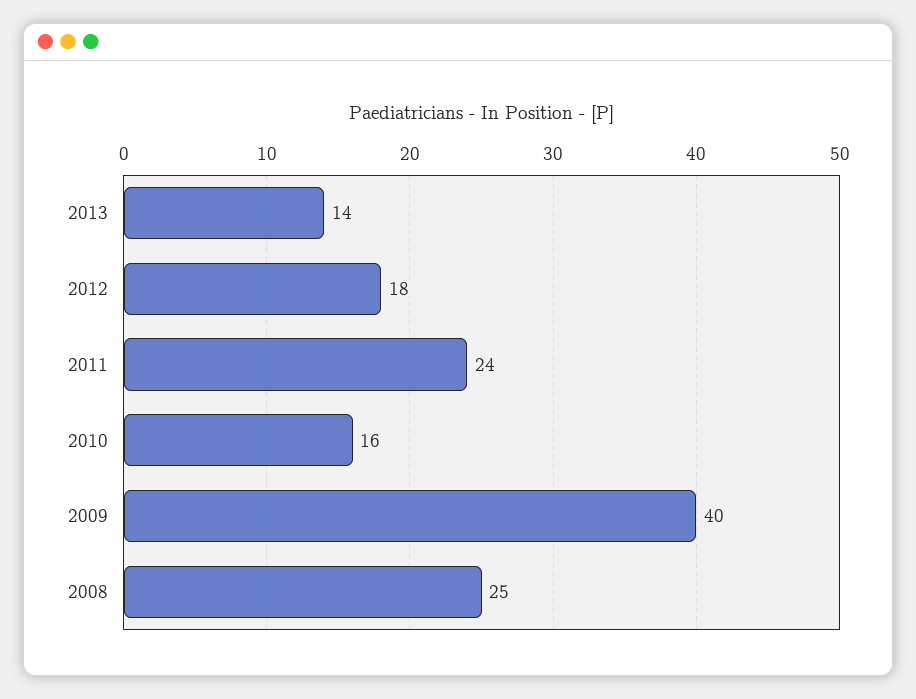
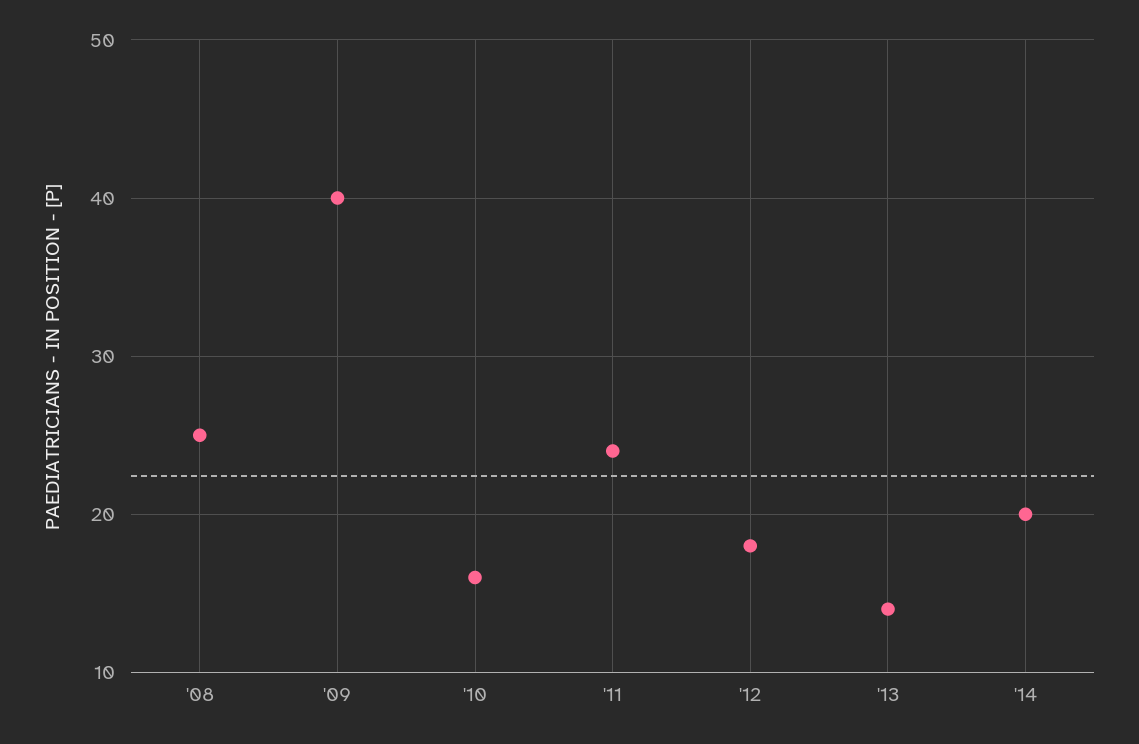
'14: none -> 20

